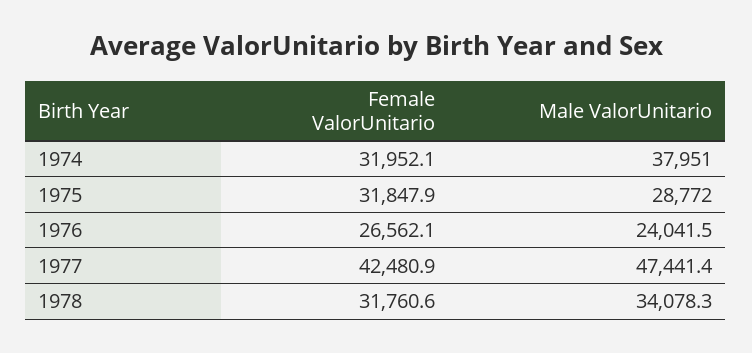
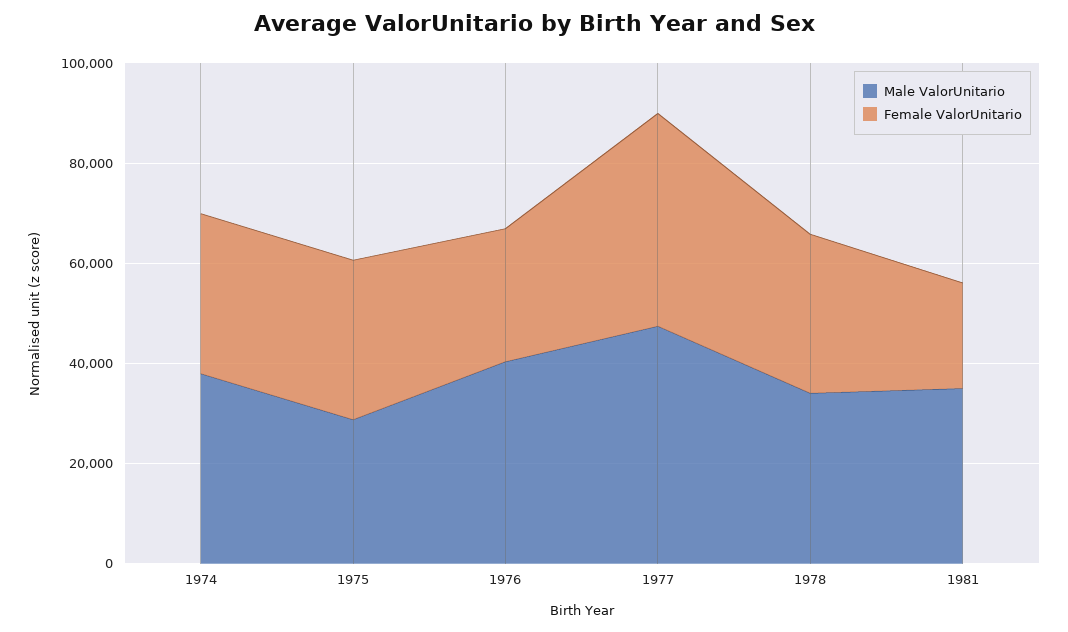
Male ValorUnitario, 1976: 24041.5 -> 40000
Male ValorUnitario, 1981: none -> 35000
Female ValorUnitario, 1981: none -> 20000

